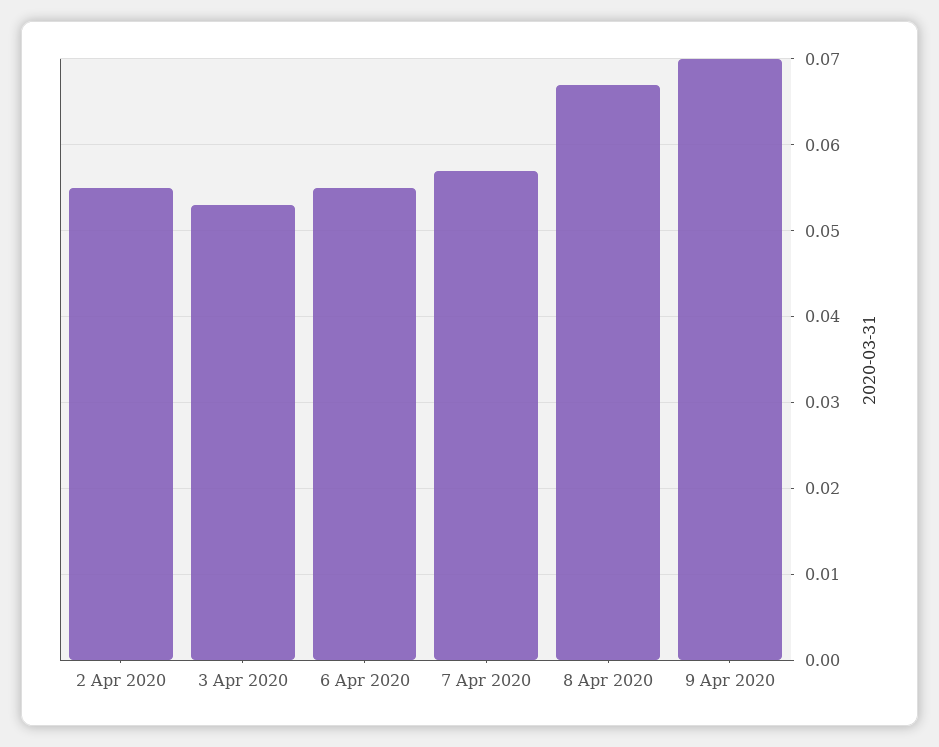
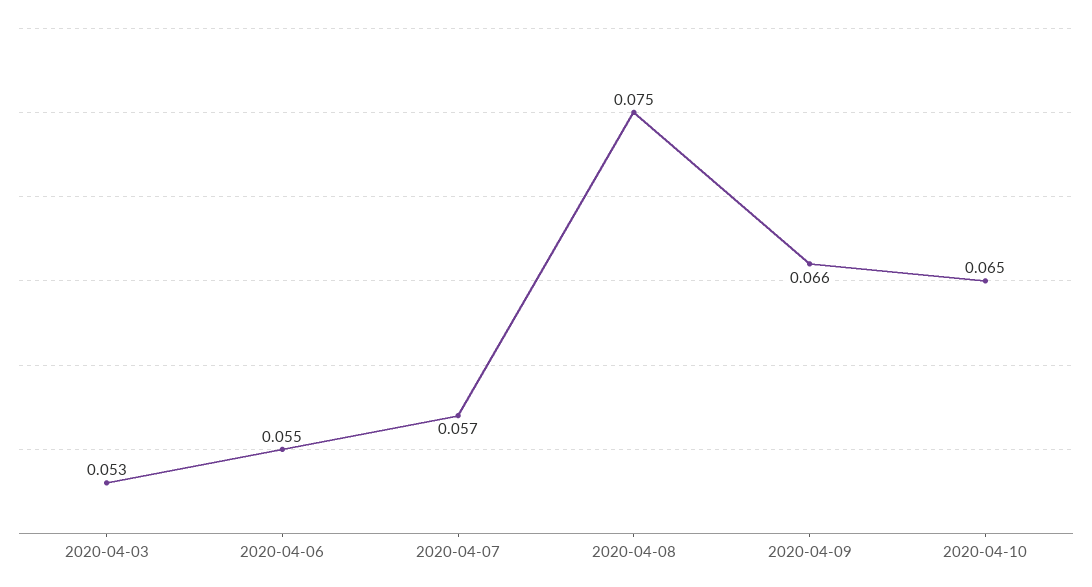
2 Apr 2020: 0.055 -> none
8 Apr 2020: 0.067 -> 0.075
9 Apr 2020: 0.07 -> 0.066
2020-04-10: none -> 0.065

